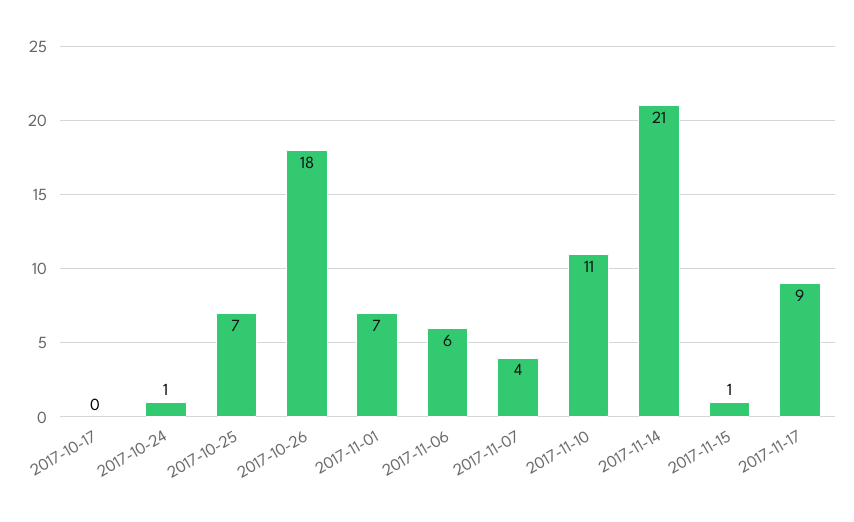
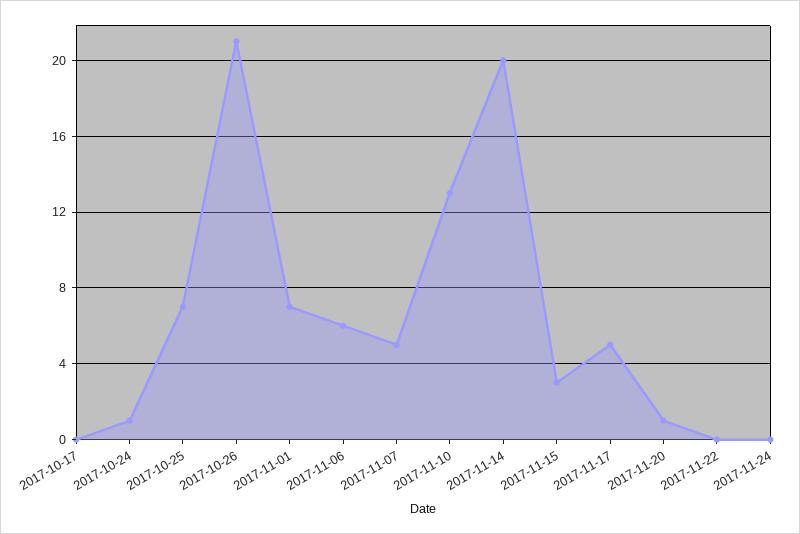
2017-10-26: 18 -> 21
2017-11-07: 4 -> 5
2017-11-10: 11 -> 13
2017-11-14: 21 -> 20
2017-11-15: 1 -> 3
2017-11-17: 9 -> 5
2017-11-20: none -> 1
2017-11-22: none -> 0
2017-11-24: none -> 0

